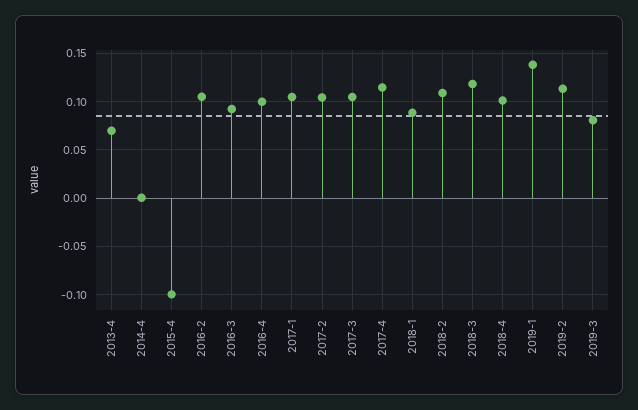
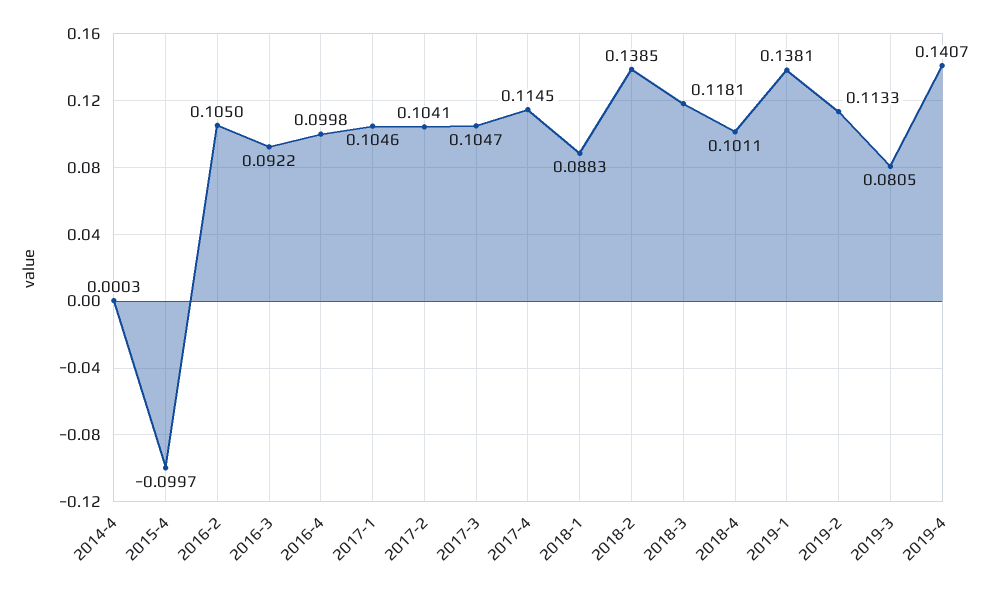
2013-4: 0.07 -> none
2018-2: 0.11 -> 0.1385
2019-4: none -> 0.1407

